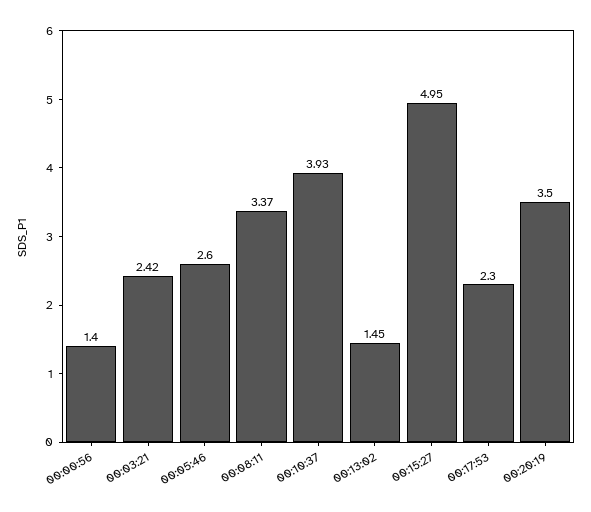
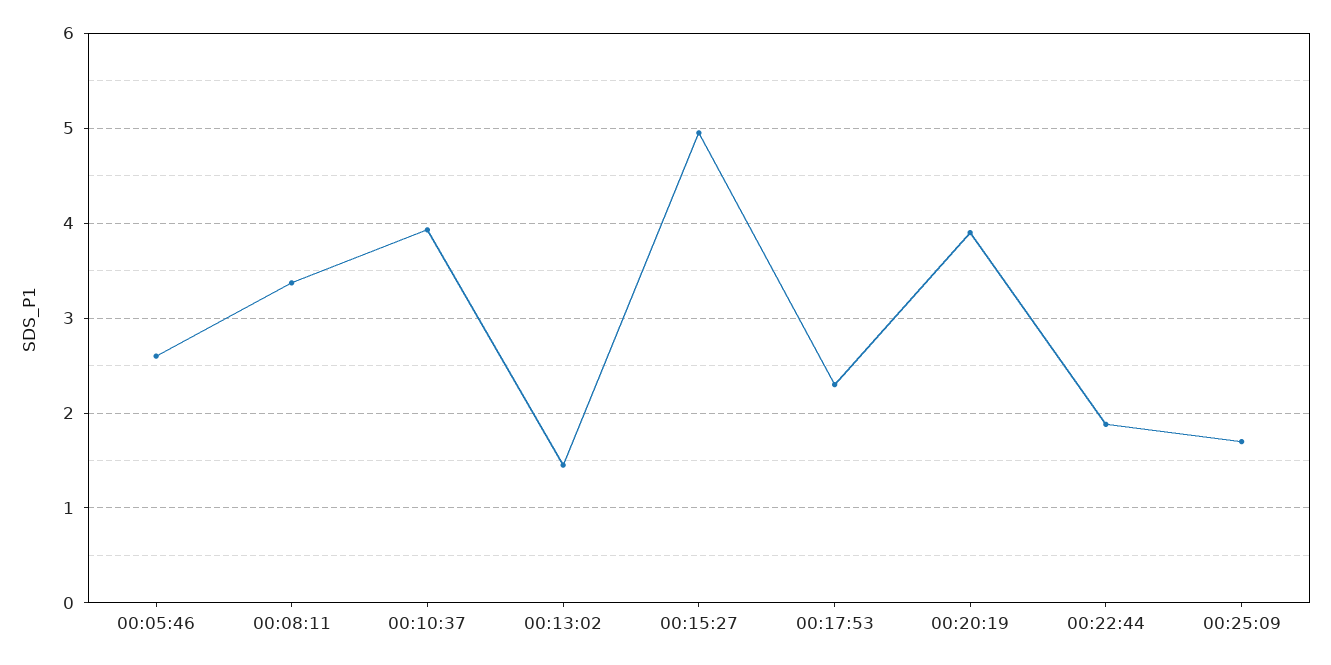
00:00:56: 1.4 -> none
00:03:21: 2.42 -> none
00:20:19: 3.5 -> 3.9
00:22:44: none -> 1.9
00:25:09: none -> 1.7

